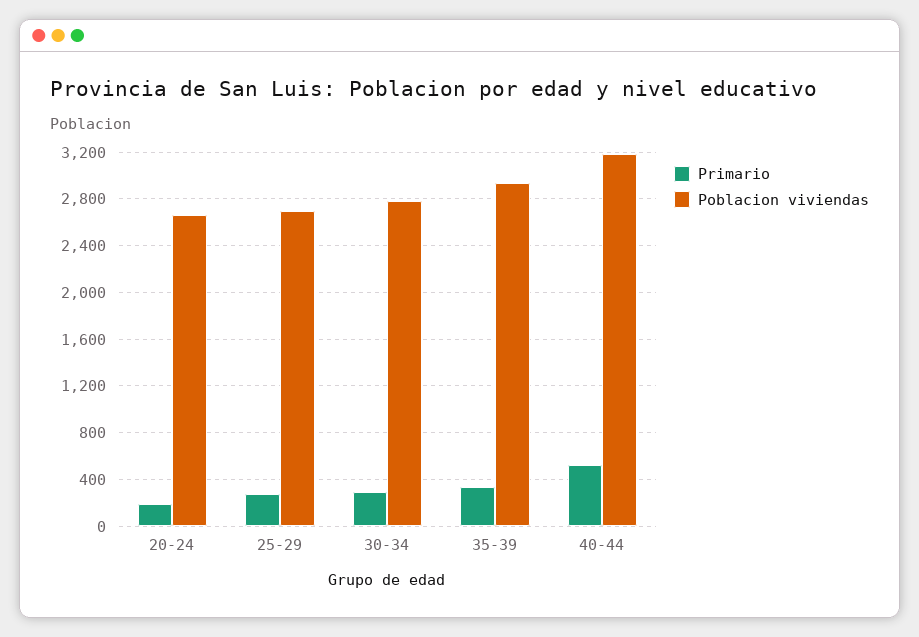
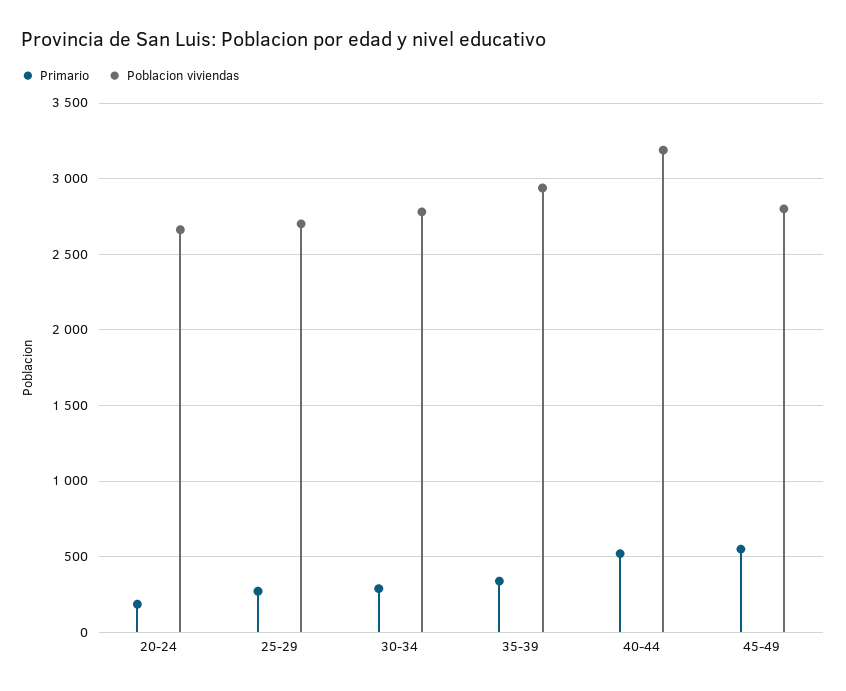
Primario, 45-49: none -> 550
Poblacion viviendas, 45-49: none -> 2800

